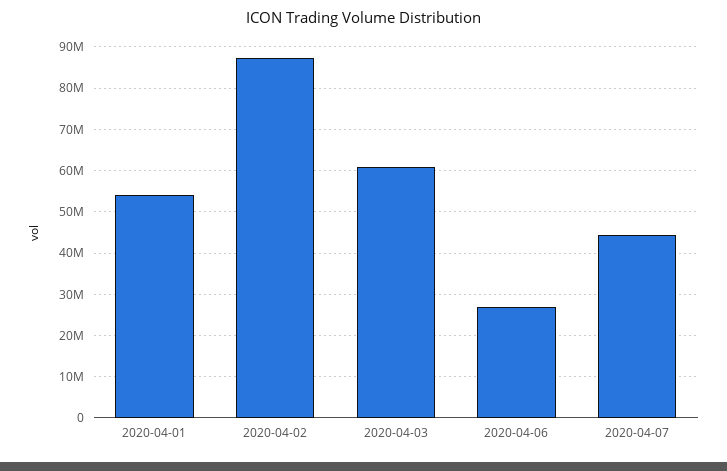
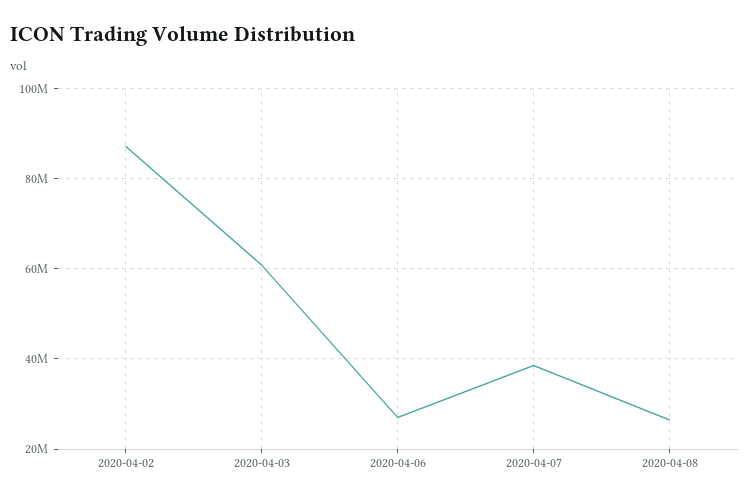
2020-04-01: 54000000 -> none
2020-04-07: 44000000 -> 38000000
2020-04-08: none -> 26000000

